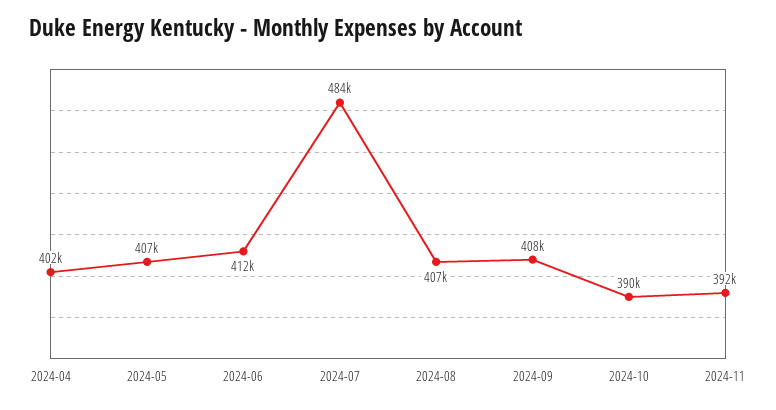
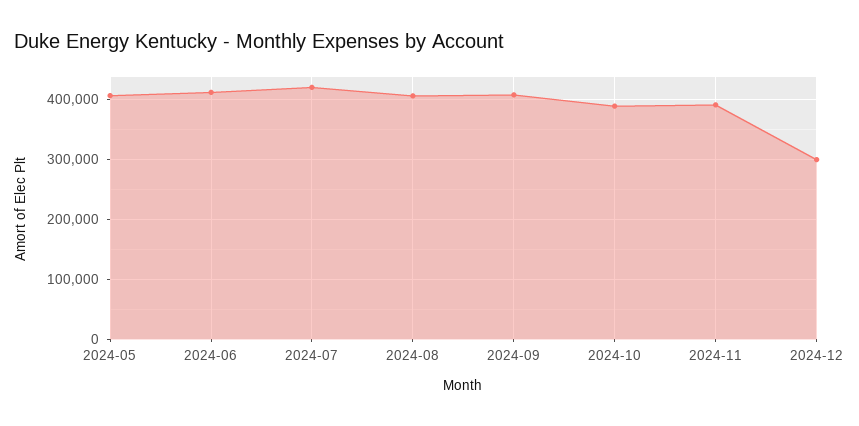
2024-04: 402000 -> none
2024-07: 484000 -> 420000
2024-12: none -> 300000

